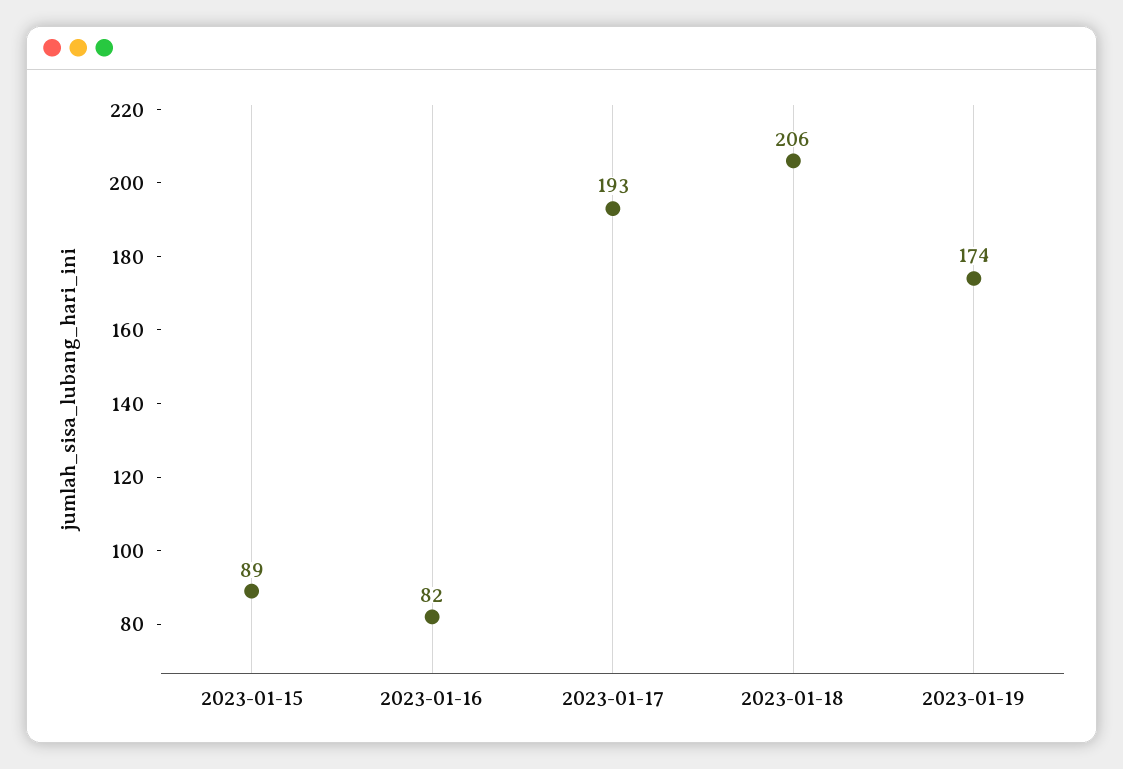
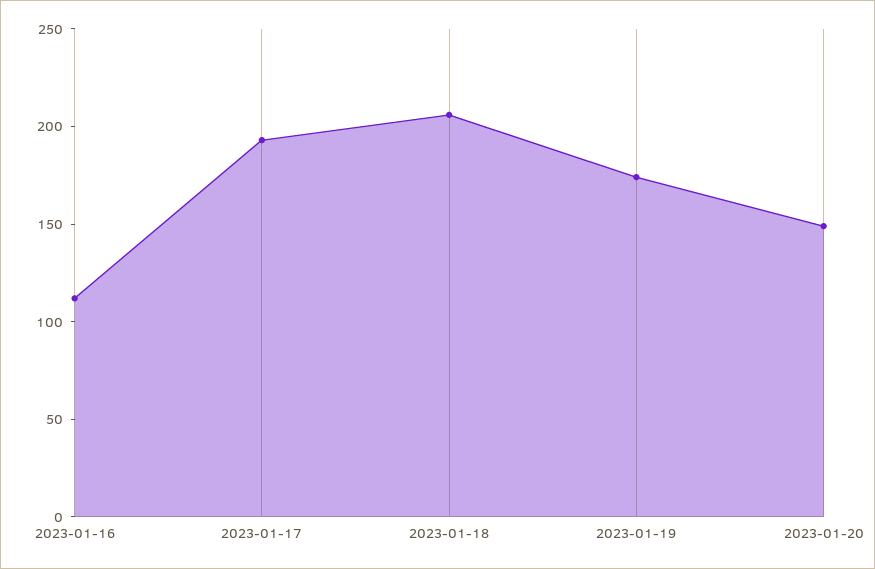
2023-01-15: 89 -> none
2023-01-16: 82 -> 110
2023-01-20: none -> 150

